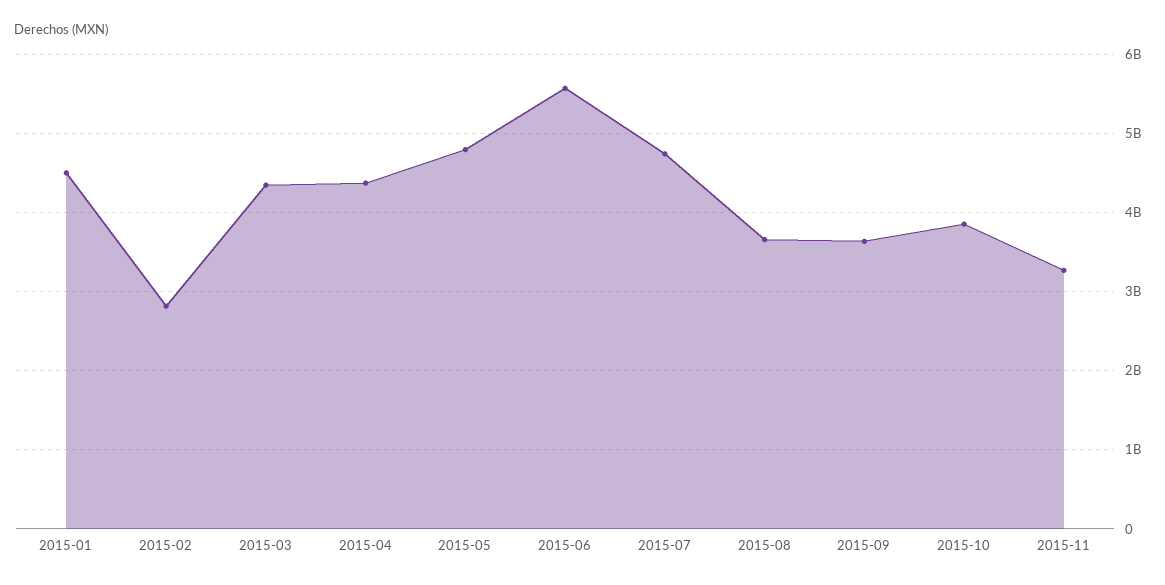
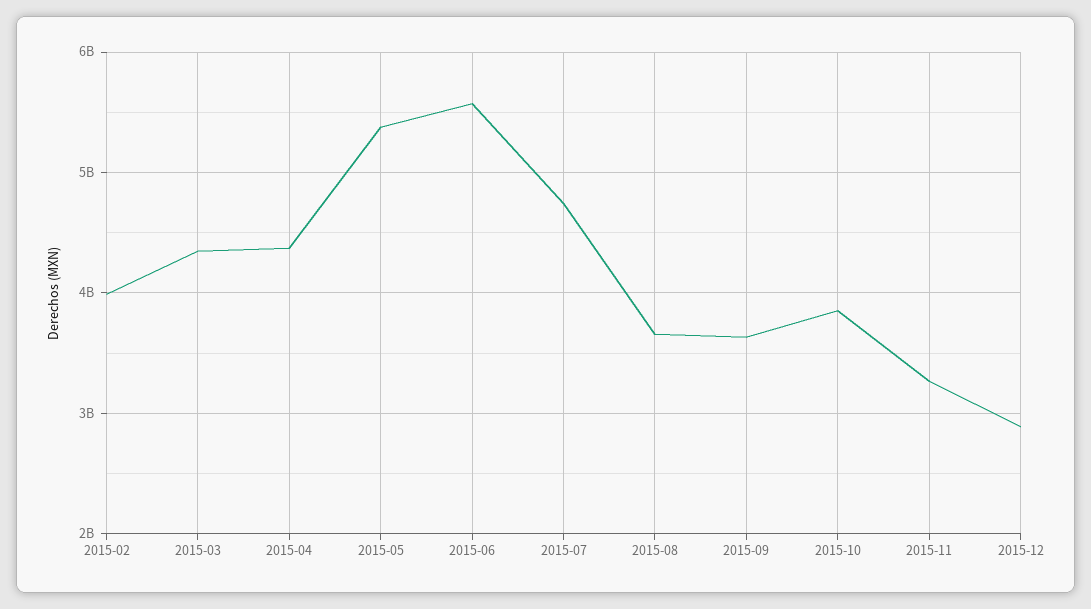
2015-01: 4500000000 -> none
2015-02: 2800000000 -> 4000000000
2015-05: 4800000000 -> 5400000000
2015-12: none -> 2900000000

